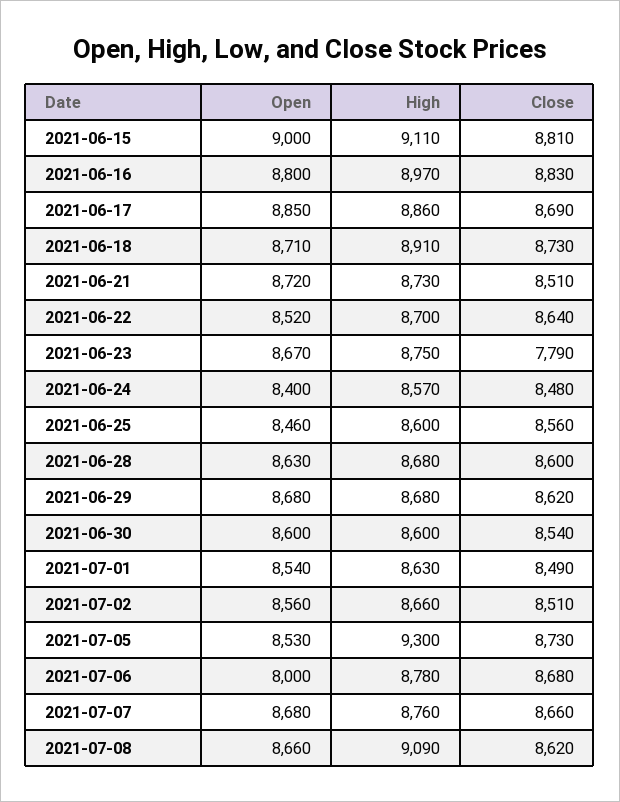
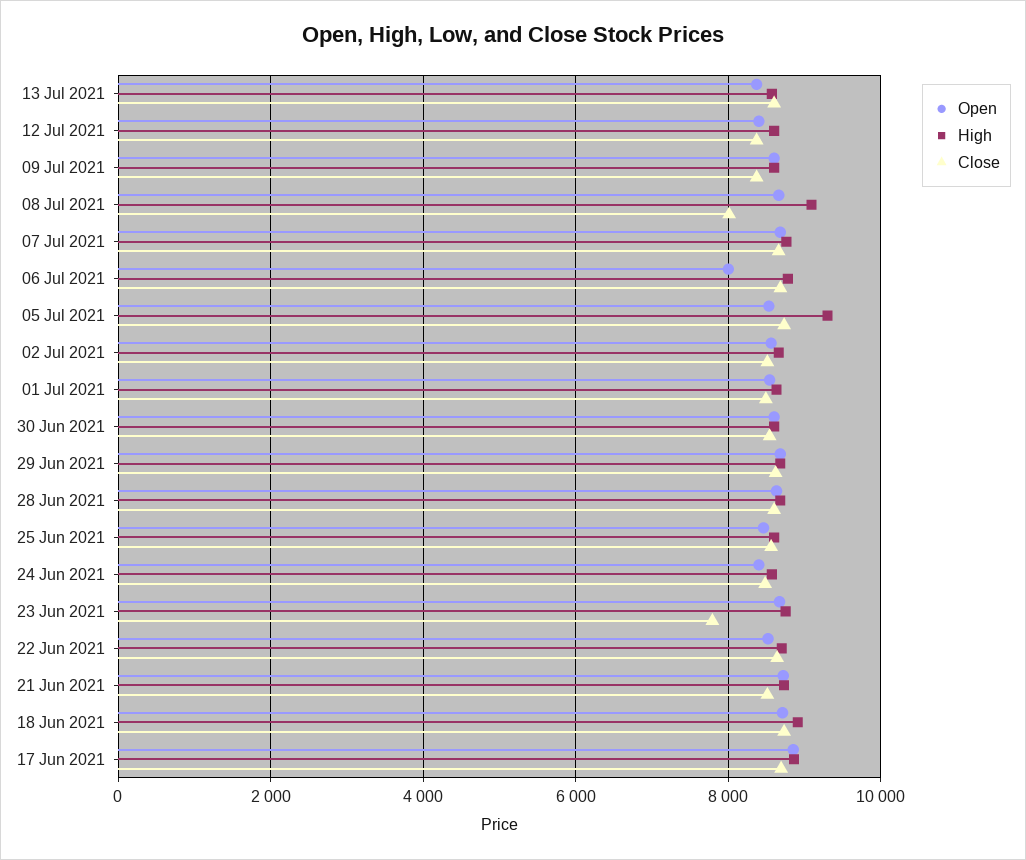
Open, 2021-06-15: 9000 -> none
High, 2021-06-15: 9110 -> none
Close, 2021-06-15: 8810 -> none
Open, 2021-06-16: 8800 -> none
High, 2021-06-16: 8970 -> none
Close, 2021-06-16: 8830 -> none
Close, 2021-07-08: 8620 -> 8000
Open, 13 Jul 2021: none -> 8400
High, 13 Jul 2021: none -> 8600
Close, 13 Jul 2021: none -> 8600
Open, 12 Jul 2021: none -> 8400
High, 12 Jul 2021: none -> 8600
Close, 12 Jul 2021: none -> 8400
Open, 09 Jul 2021: none -> 8600
High, 09 Jul 2021: none -> 8600
Close, 09 Jul 2021: none -> 8400

